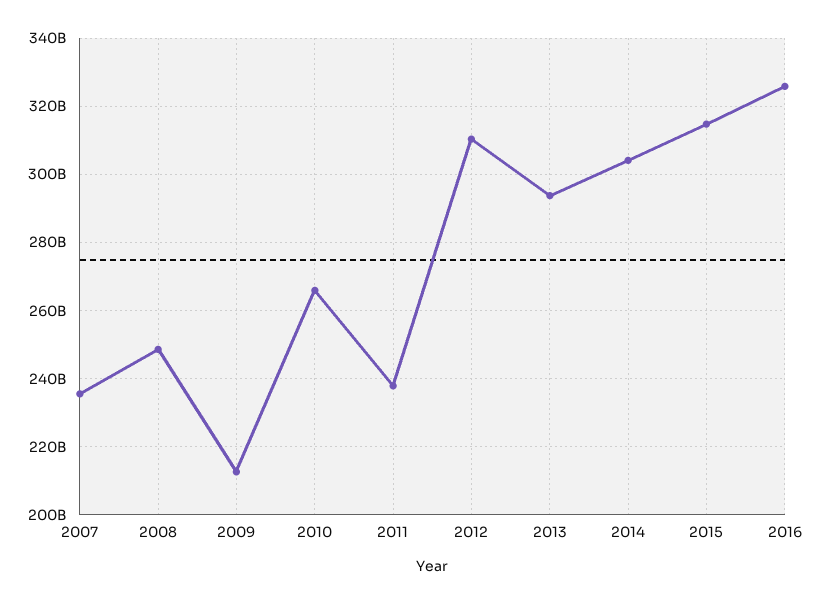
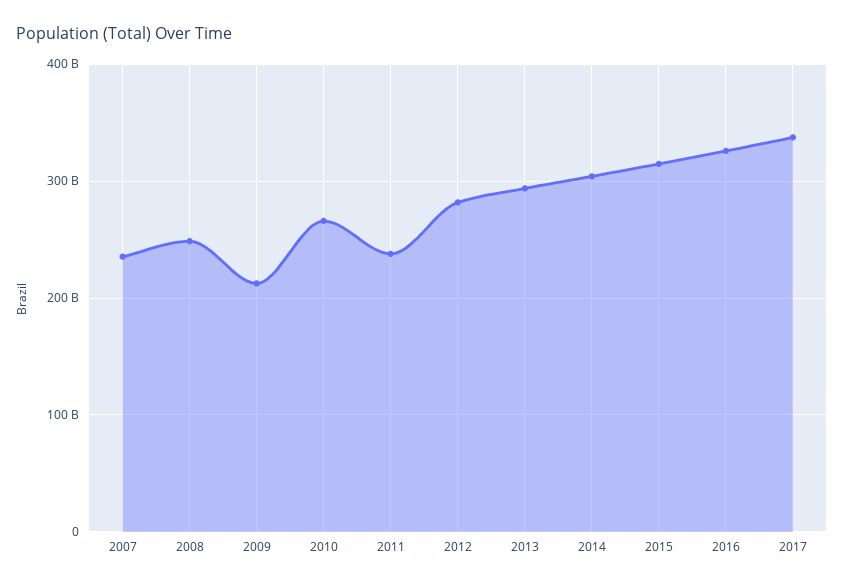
2012: 310000000000 -> 280000000000
2017: none -> 340000000000

